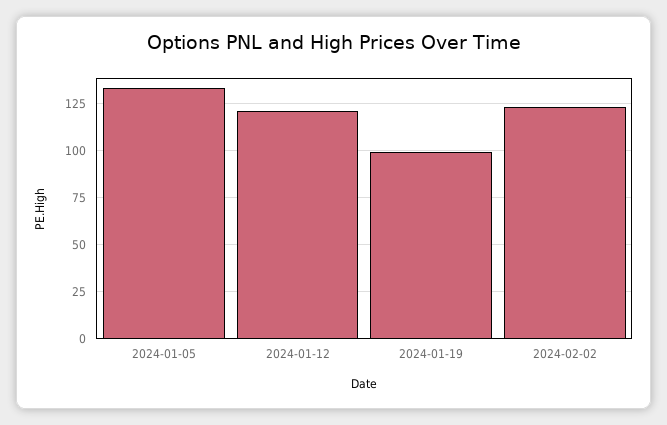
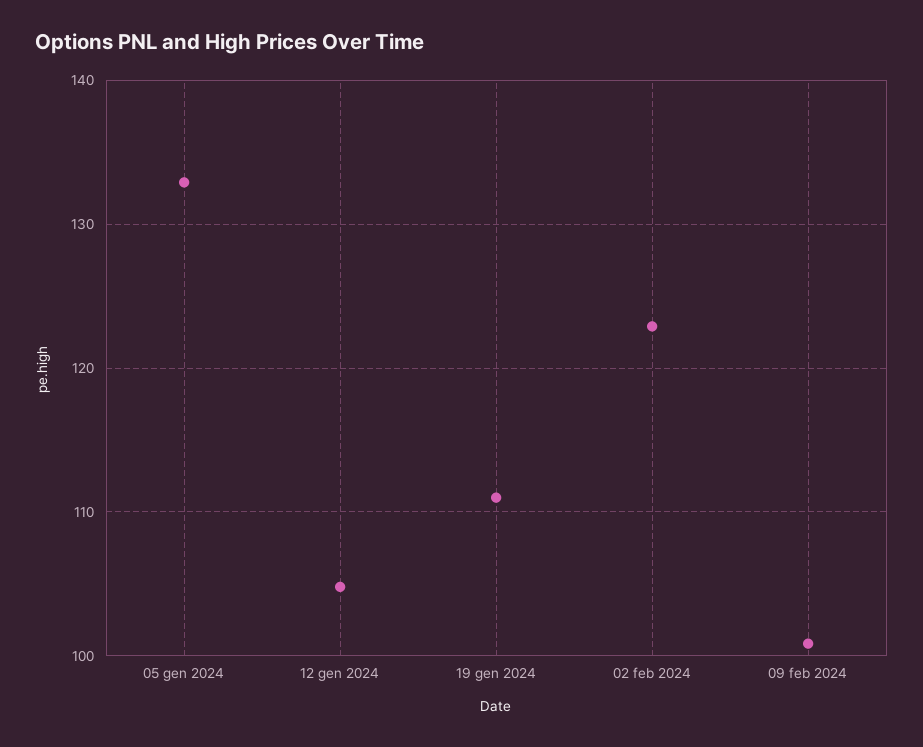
2024-01-12: 120 -> 105
2024-01-19: 100 -> 111
09 feb 2024: none -> 101

